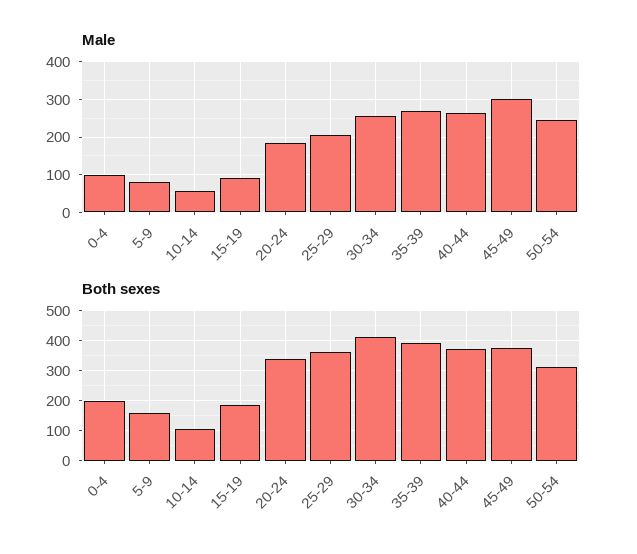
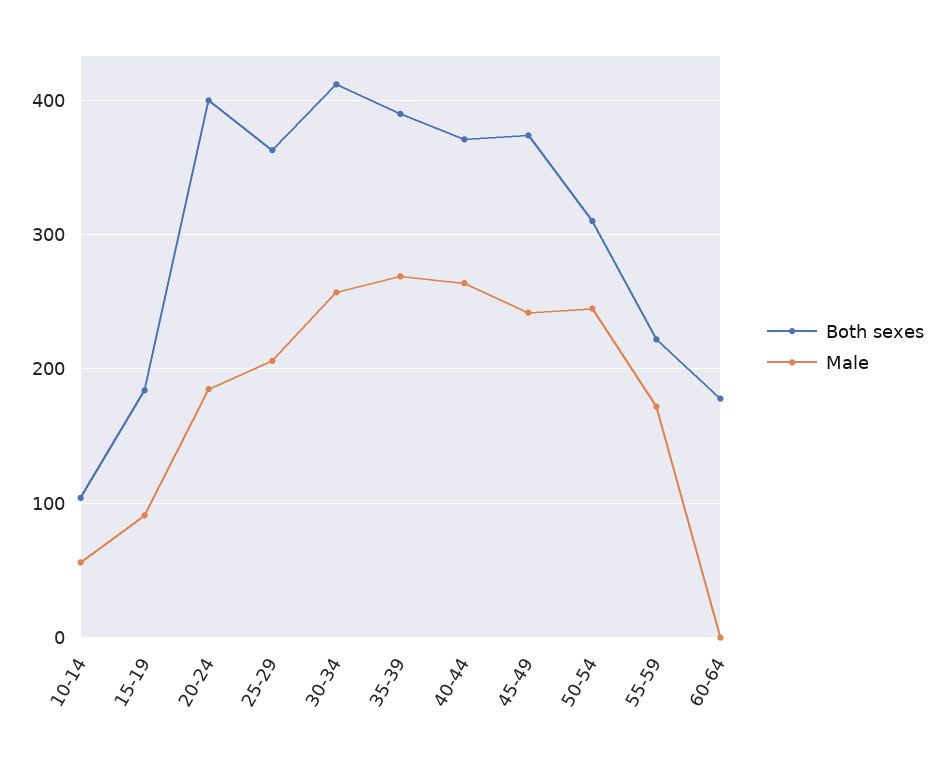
Male, 0-4: 100 -> none
Male, 5-9: 80 -> none
Male, 45-49: 300 -> 240
Both sexes, 0-4: 200 -> none
Both sexes, 5-9: 160 -> none
Both sexes, 20-24: 340 -> 400
Both sexes, 55-59: none -> 220
Male, 55-59: none -> 170
Both sexes, 60-64: none -> 180
Male, 60-64: none -> 0

